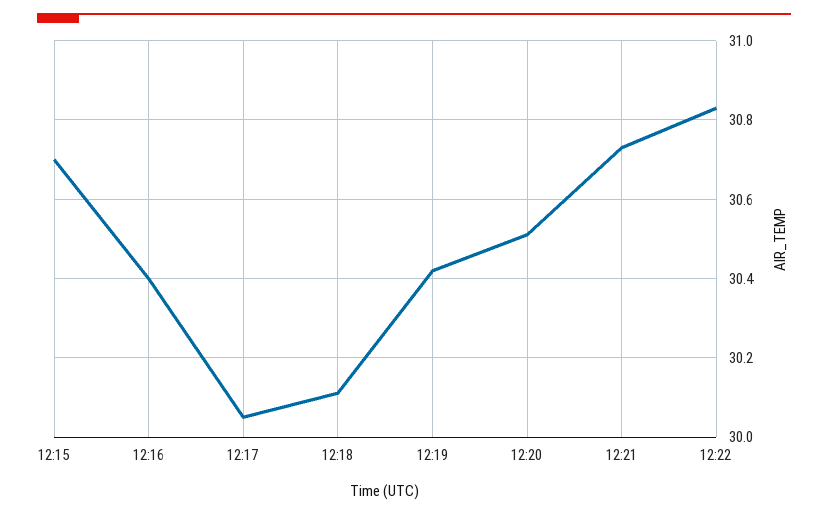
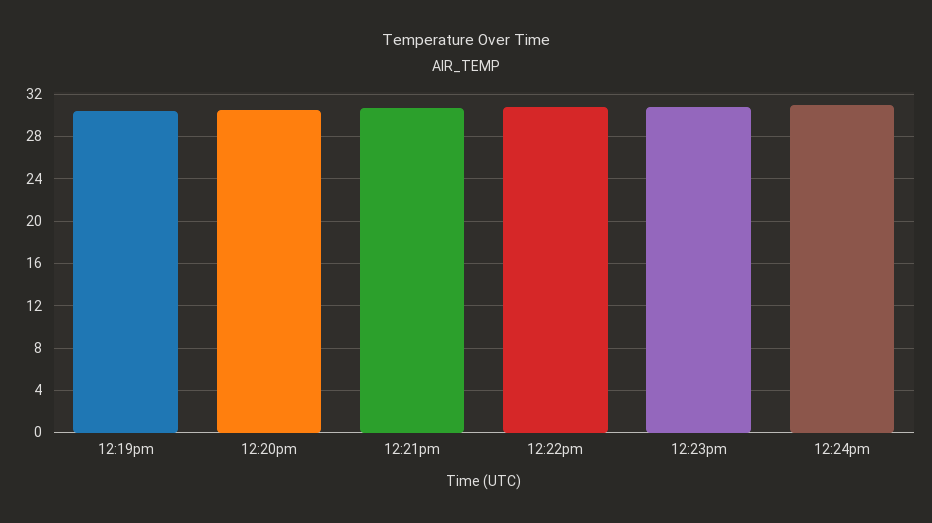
12:15: 30.7 -> none
12:16: 30.4 -> none
12:17: 30.05 -> none
12:18: 30.1 -> none
12:23pm: none -> 31
12:24pm: none -> 31

